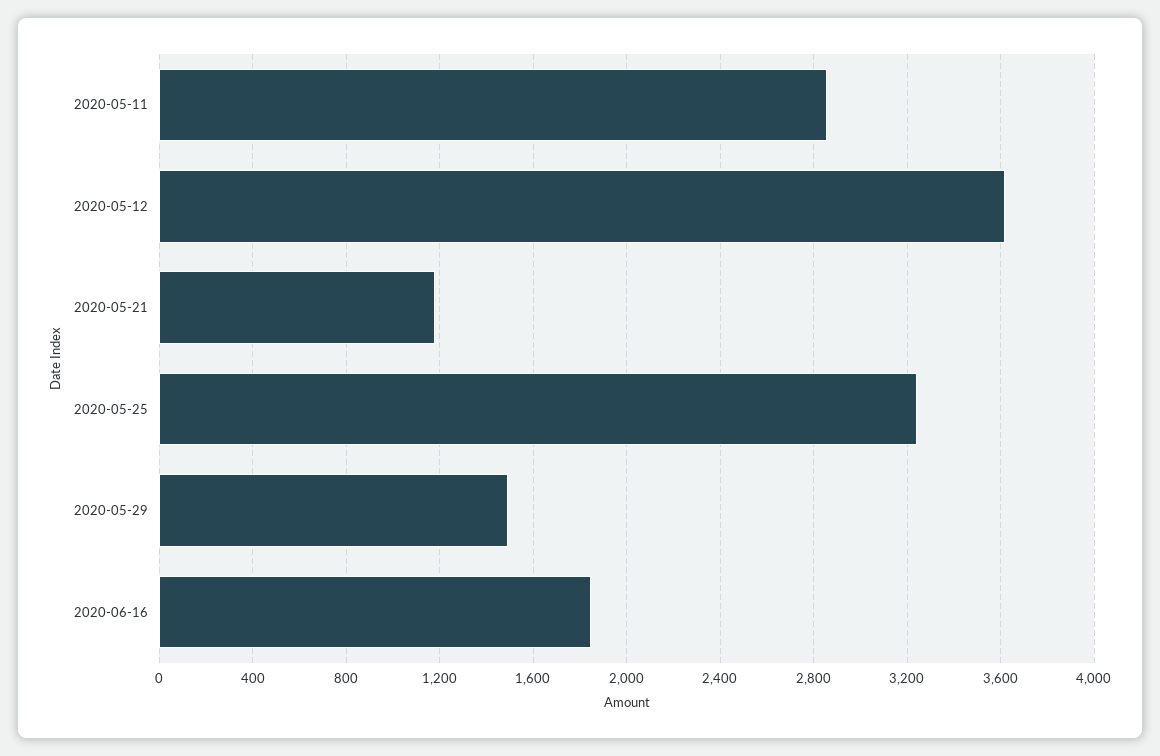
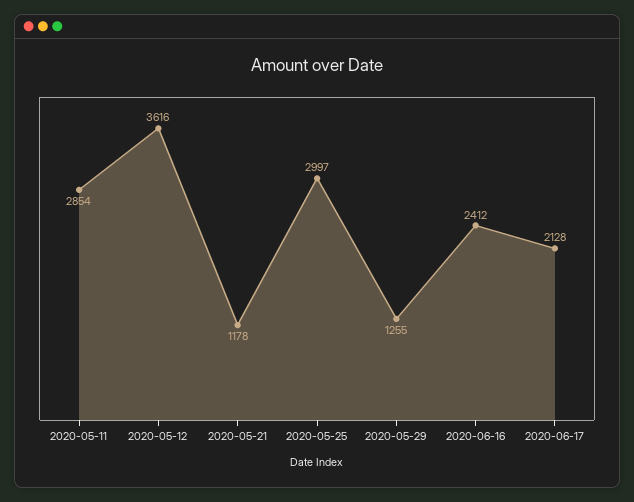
2020-05-25: 3250 -> 2997
2020-05-29: 1500 -> 1255
2020-06-16: 1850 -> 2412
2020-06-17: none -> 2128

